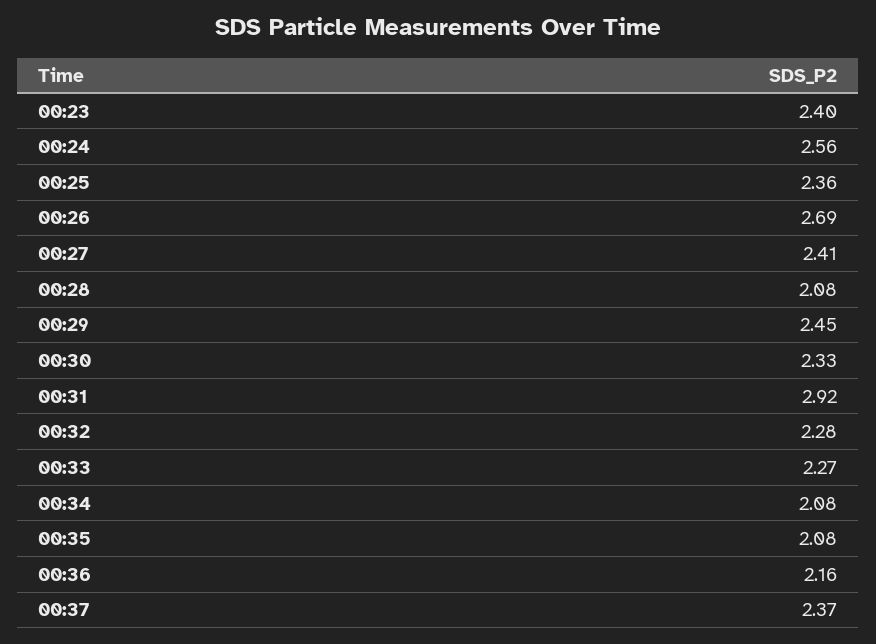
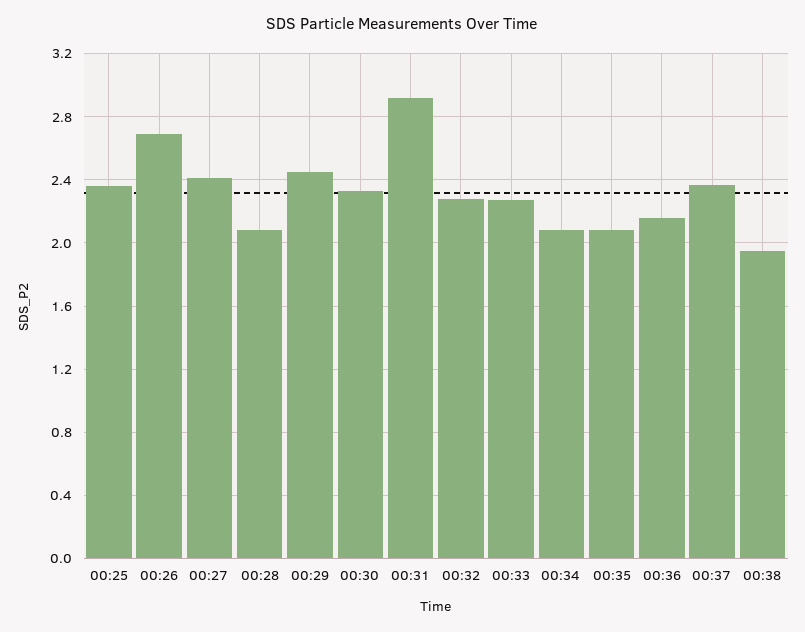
00:23: 2.4 -> none
00:24: 2.56 -> none
00:38: none -> 1.95

